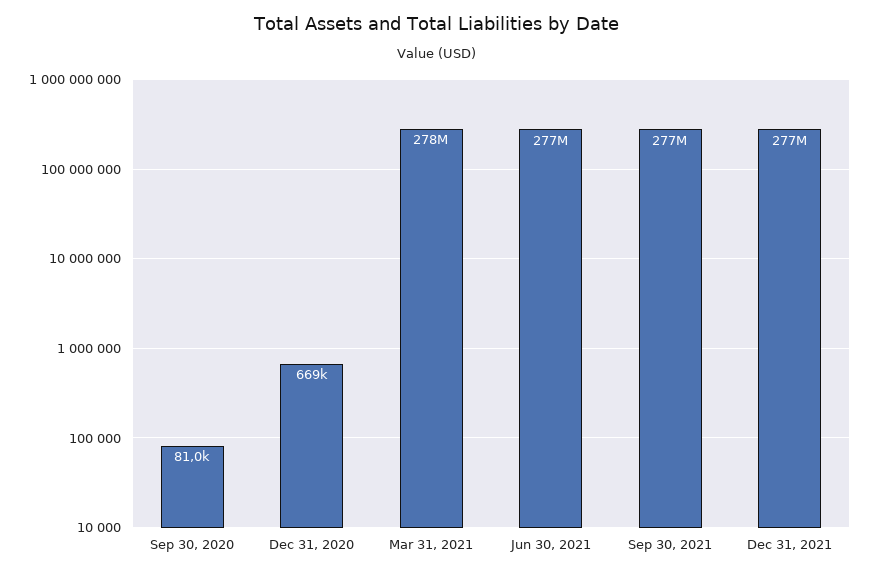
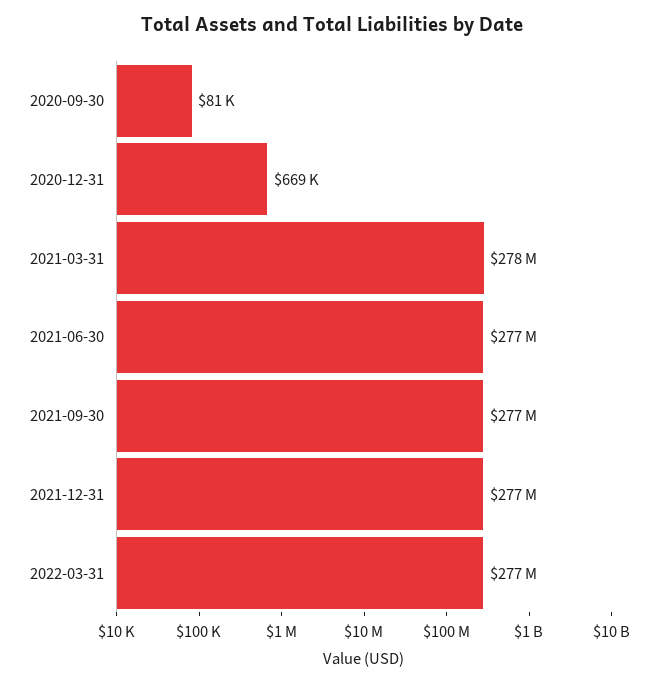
2022-03-31: none -> 277000000

